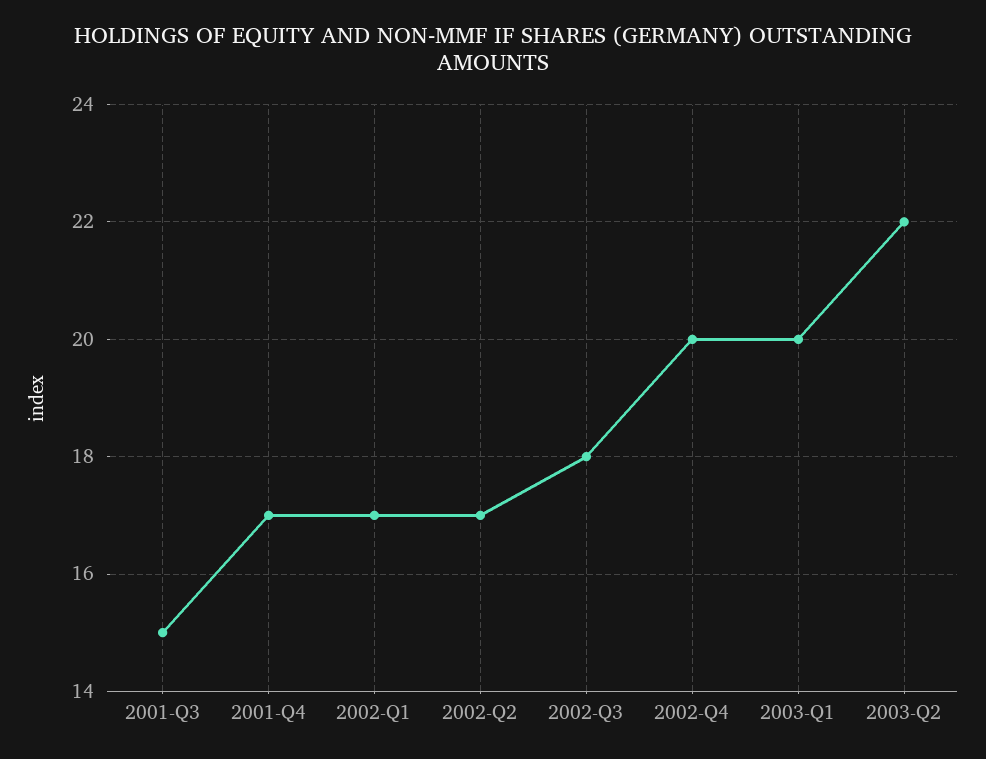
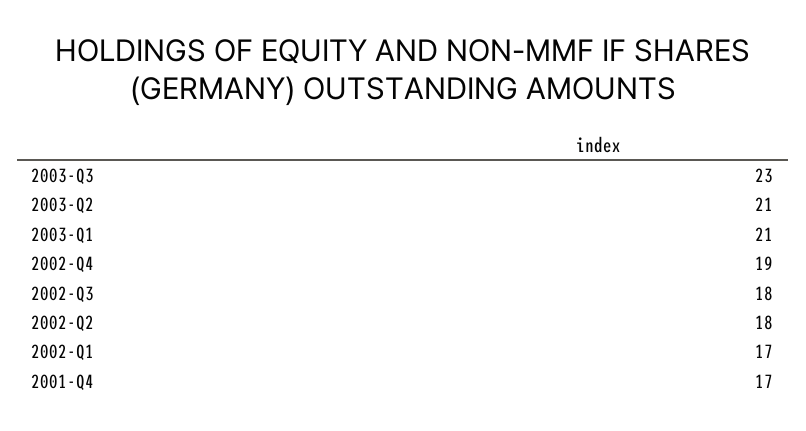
2001-Q3: 15 -> none
2002-Q2: 17 -> 18
2002-Q4: 20 -> 19
2003-Q1: 20 -> 21
2003-Q2: 22 -> 21
2003-Q3: none -> 23

